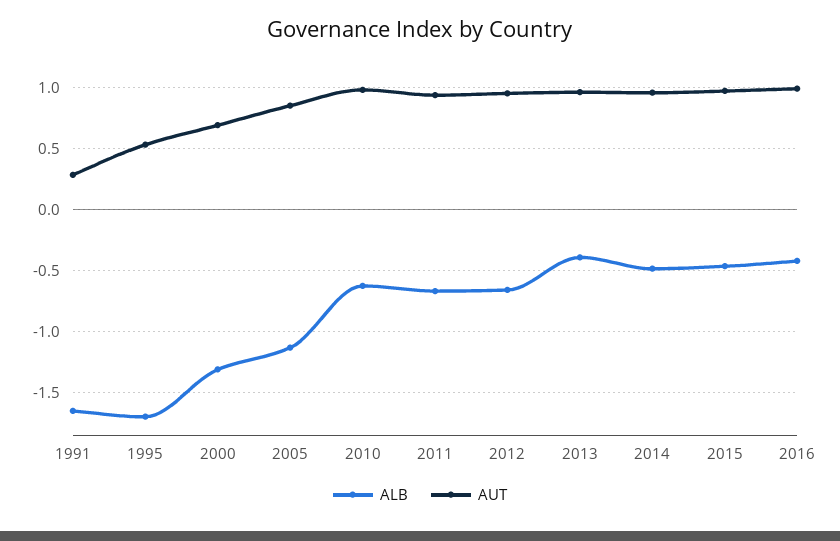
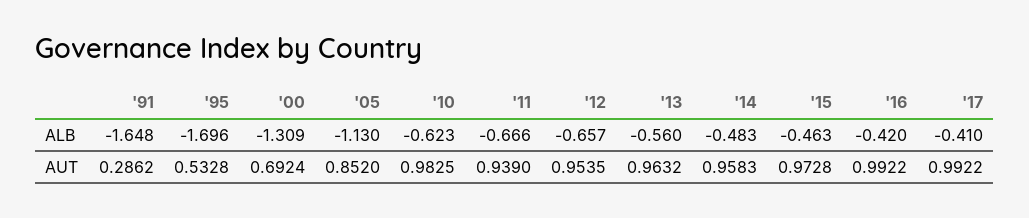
ALB, 2013: -0.4 -> -0.56
ALB, '17: none -> -0.41
AUT, '17: none -> 0.9922

